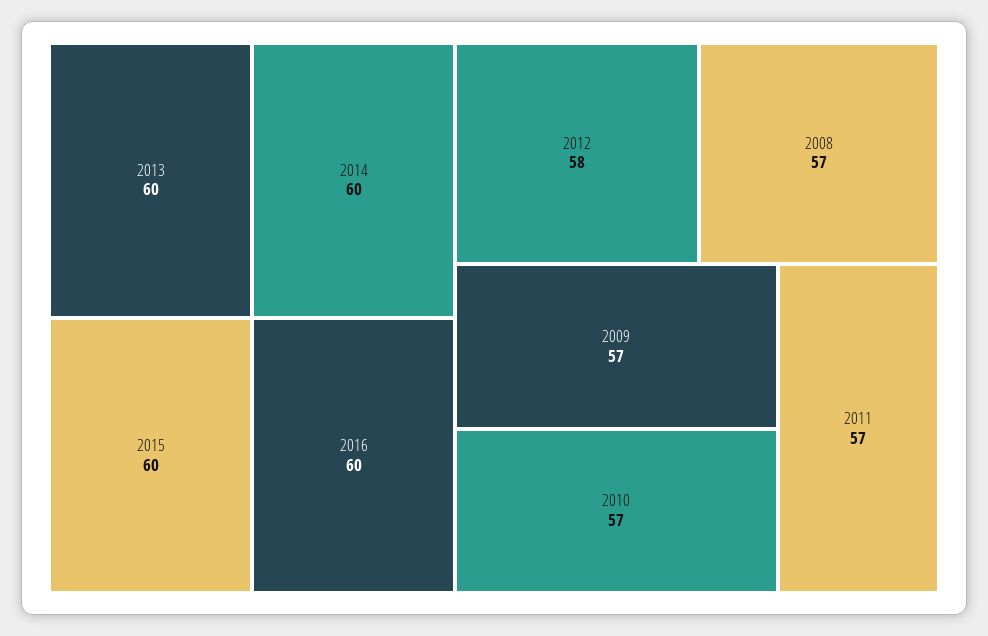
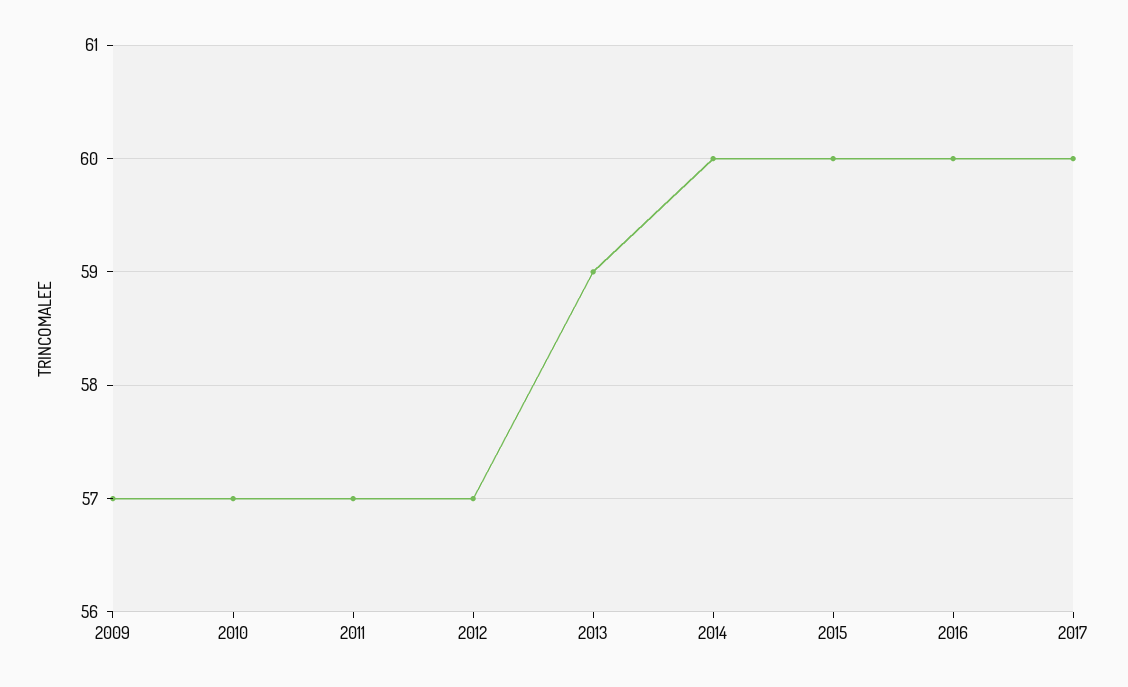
2013: 60 -> 59
2012: 58 -> 57
2008: 57 -> none
2017: none -> 60

